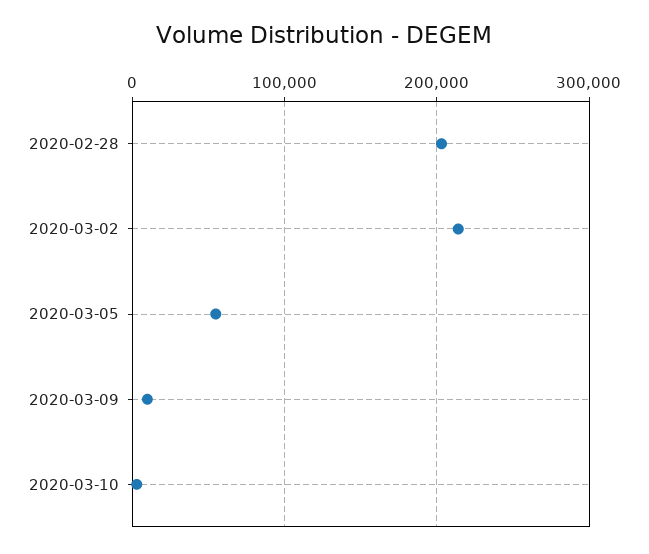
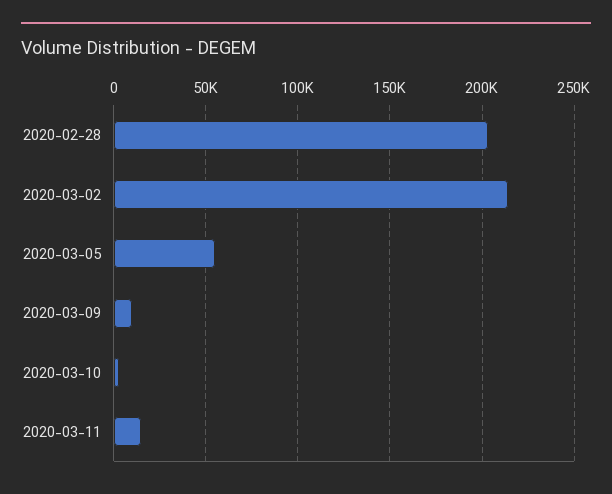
2020-03-11: none -> 15000

